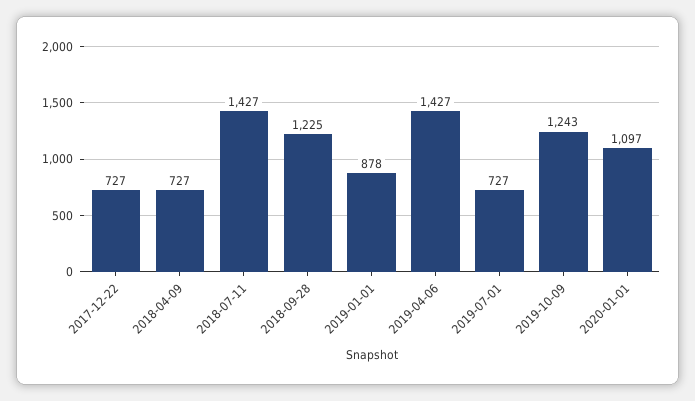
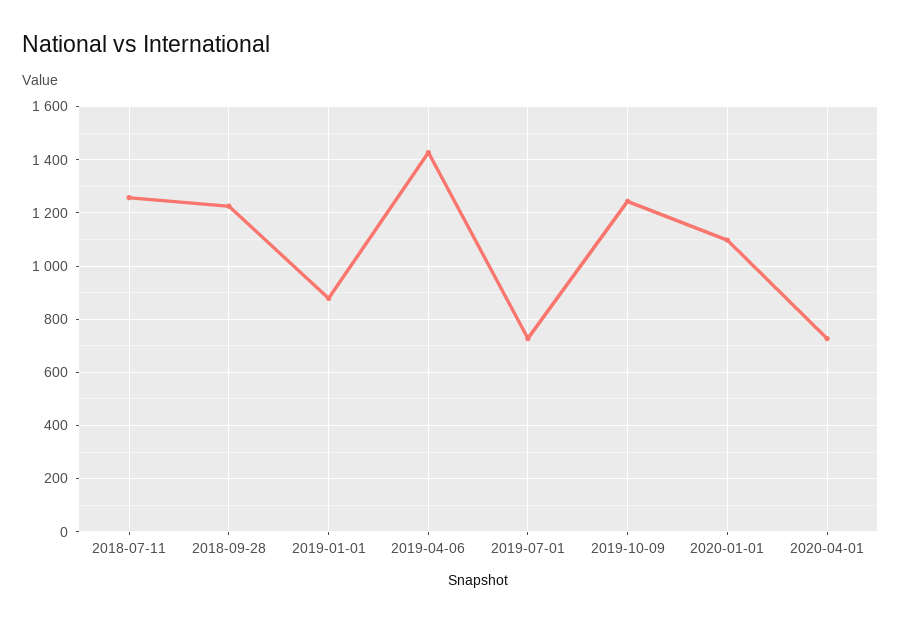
2017-12-22: 727 -> none
2018-04-09: 727 -> none
2018-07-11: 1427 -> 1250
2020-04-01: none -> 725

